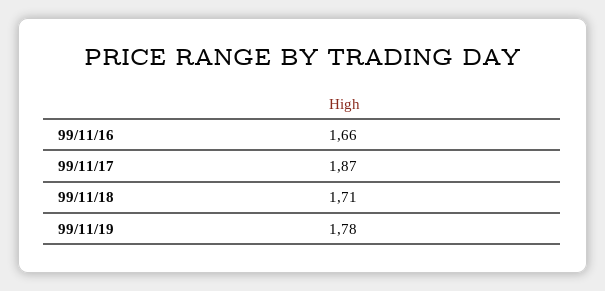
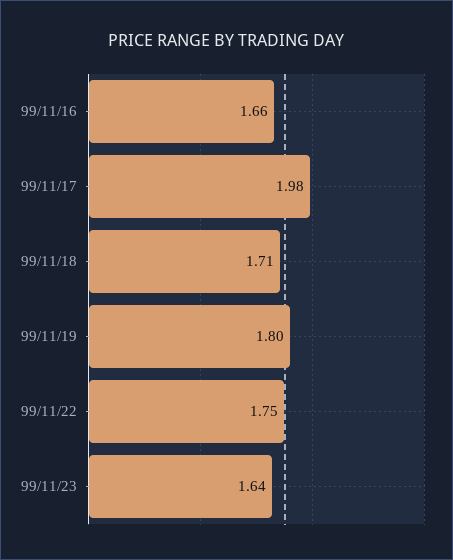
99/11/17: 1.87 -> 1.98
99/11/19: 1.78 -> 1.8
99/11/22: none -> 1.75
99/11/23: none -> 1.64

